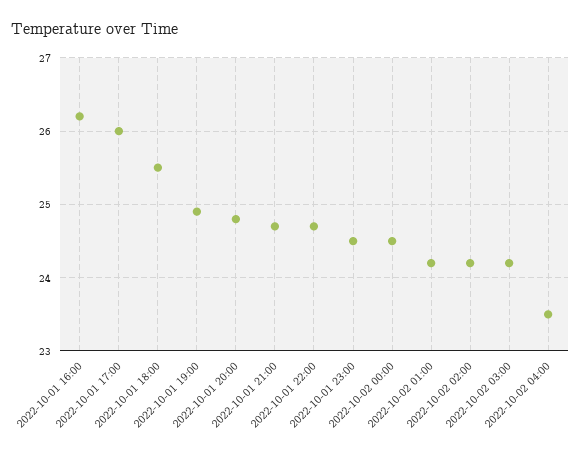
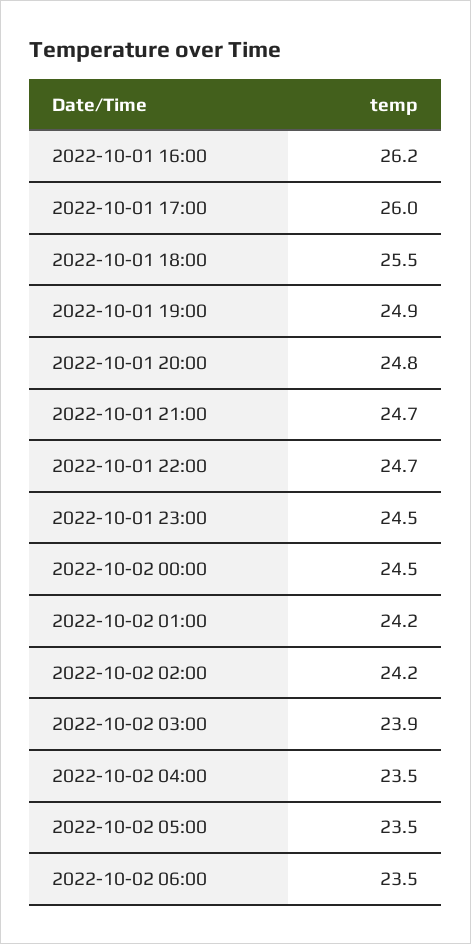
2022-10-02 03:00: 24.2 -> 23.9
2022-10-02 05:00: none -> 23.5
2022-10-02 06:00: none -> 23.5

